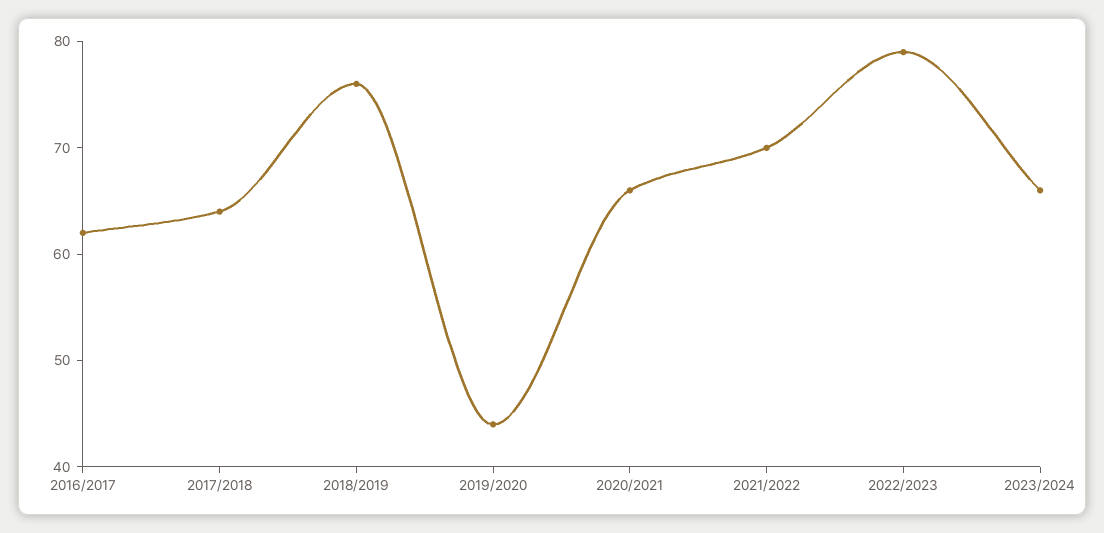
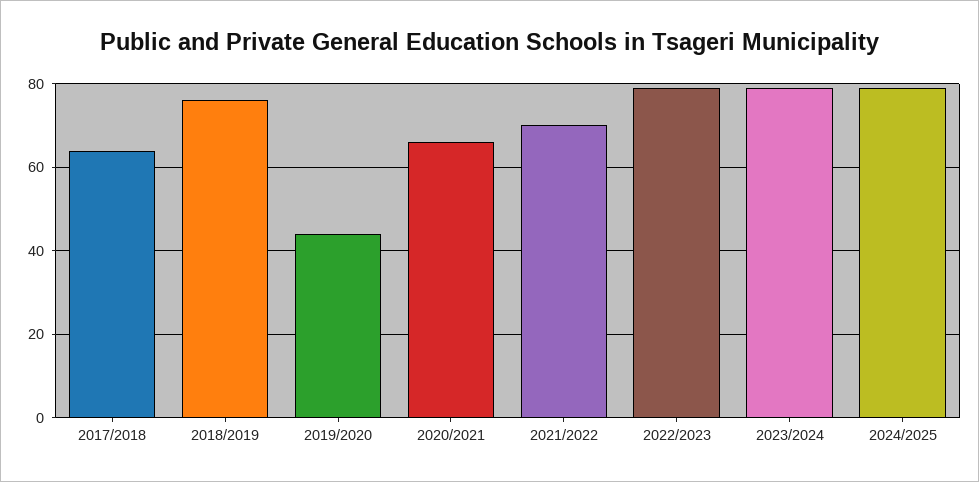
2016/2017: 62 -> none
2023/2024: 66 -> 80
2024/2025: none -> 80

